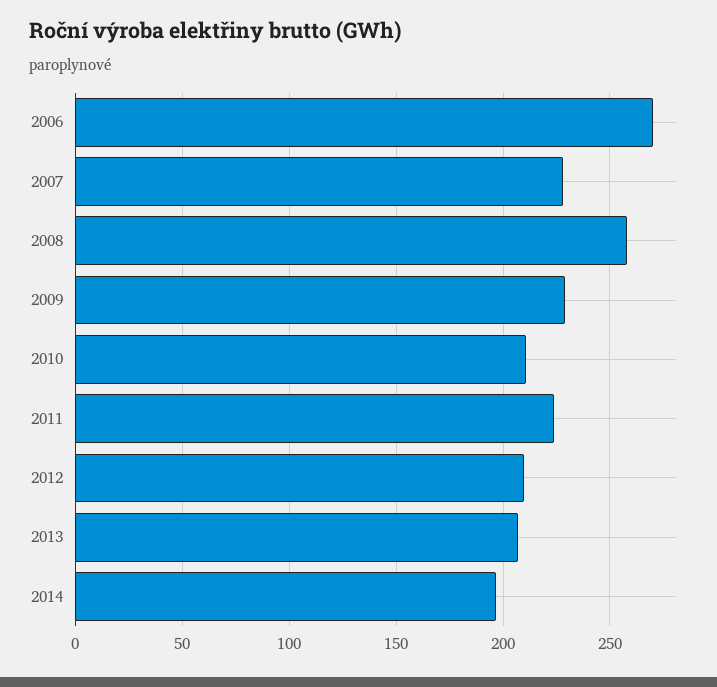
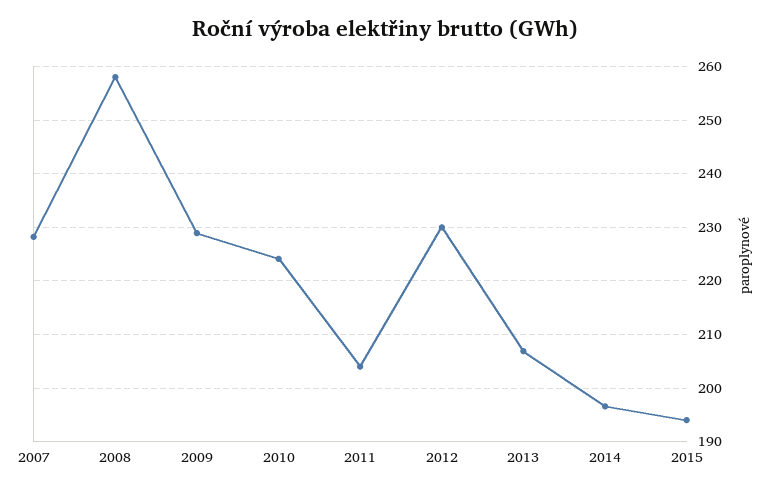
2006: 270 -> none
2010: 210 -> 224
2011: 225 -> 204
2012: 210 -> 230
2015: none -> 194

